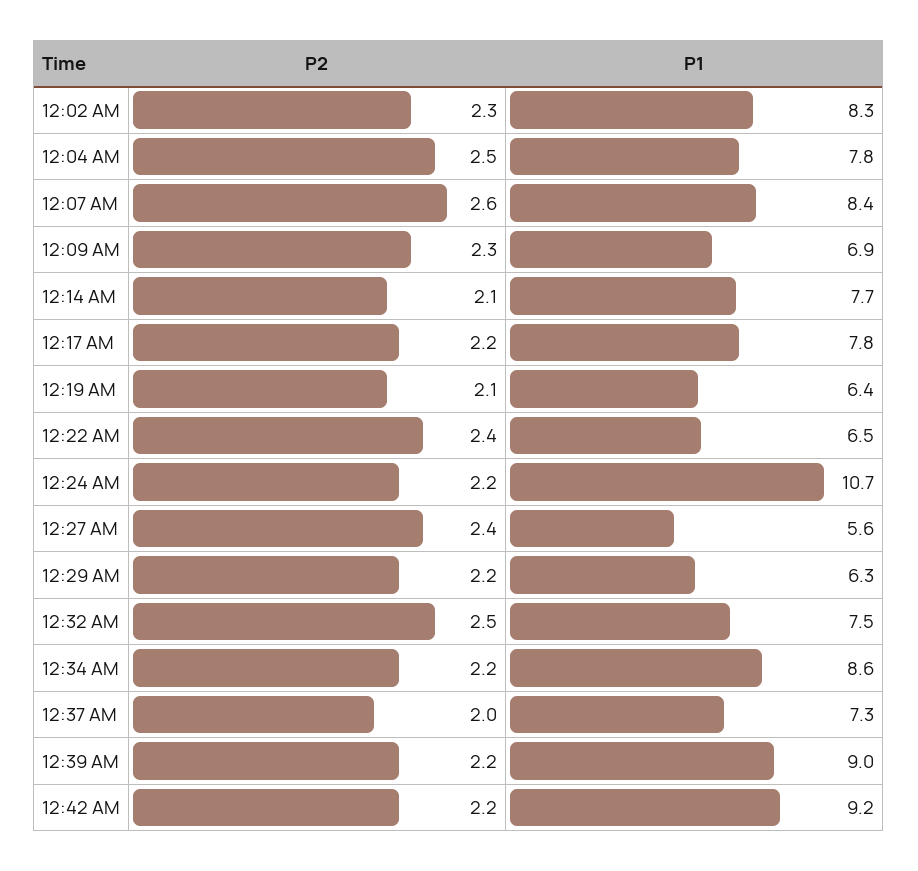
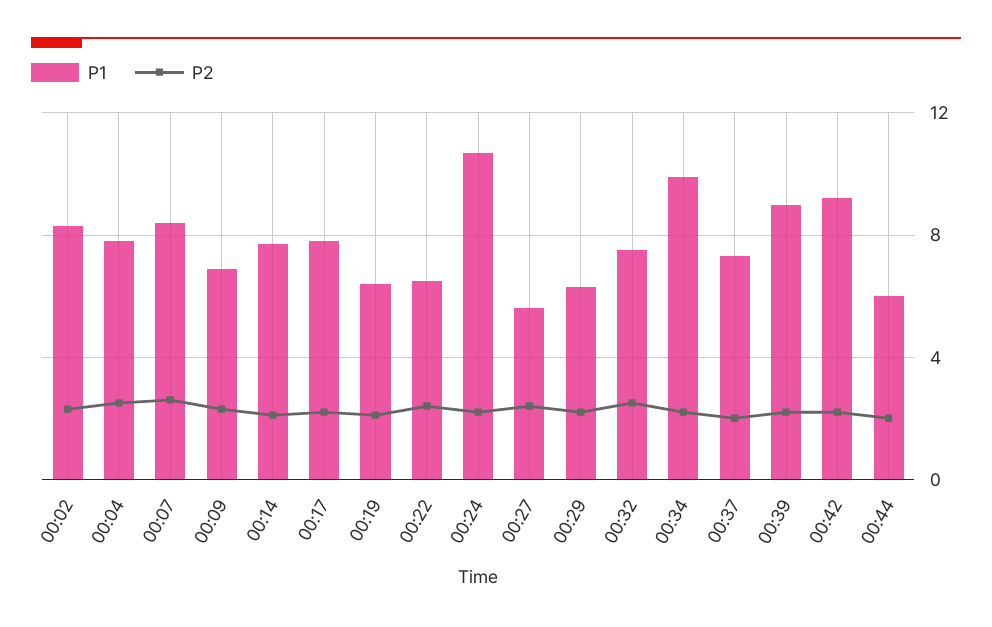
P1, 12:34 AM: 8.6 -> 10
P1, 00:44: none -> 6
P2, 00:44: none -> 2

